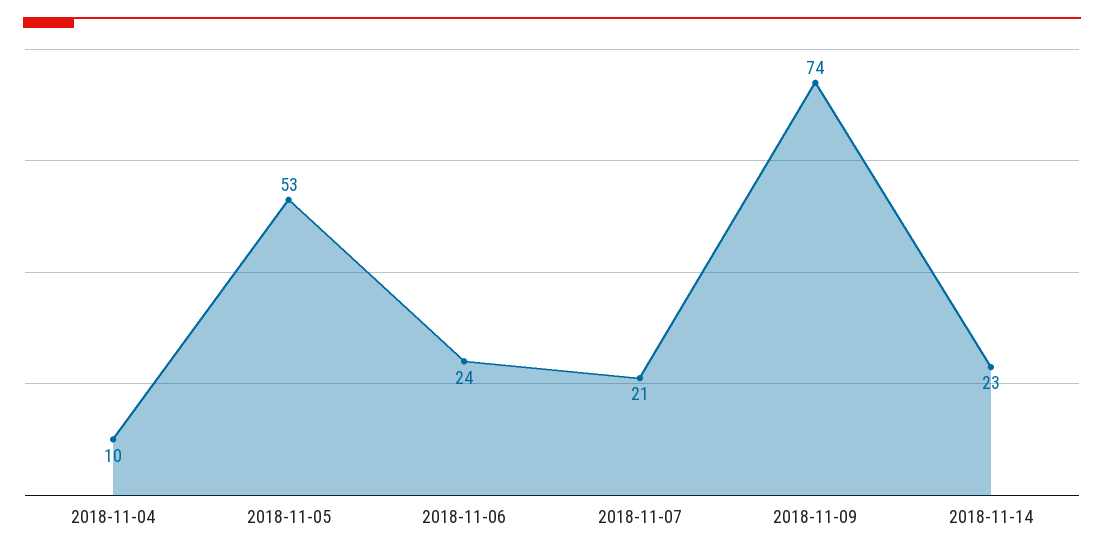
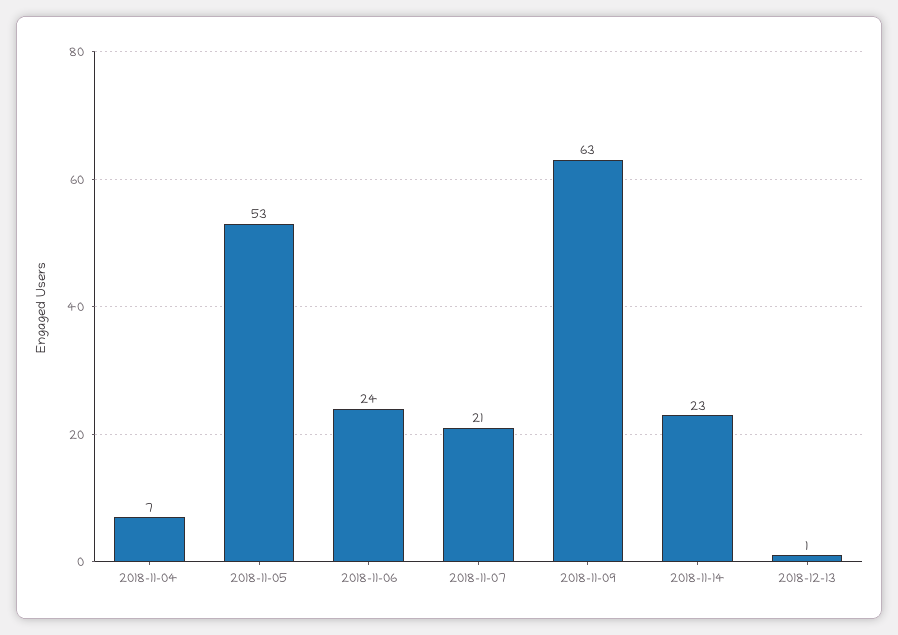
2018-11-04: 10 -> 7
2018-11-09: 74 -> 63
2018-12-13: none -> 1

